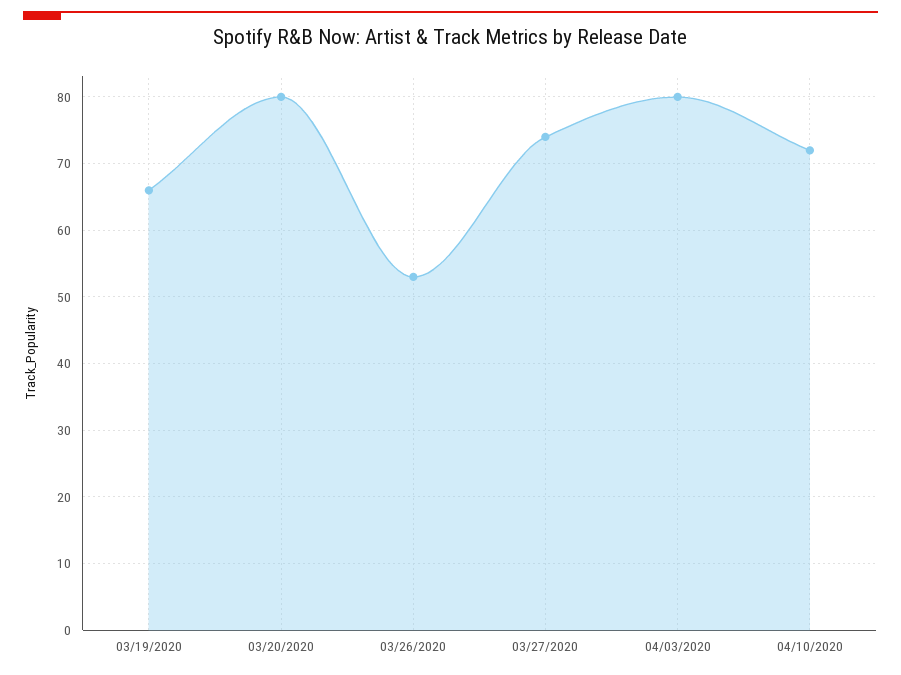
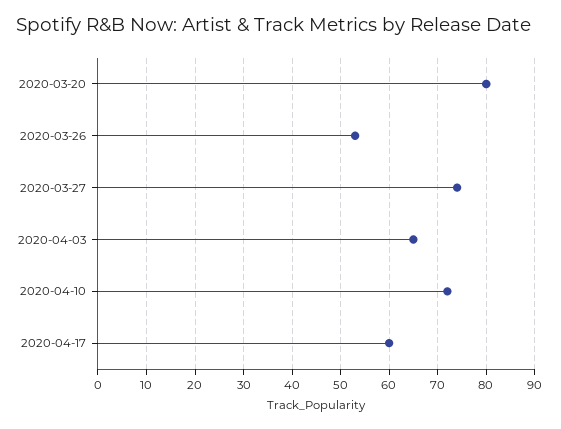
03/19/2020: 66 -> none
04/03/2020: 80 -> 65
2020-04-17: none -> 60

